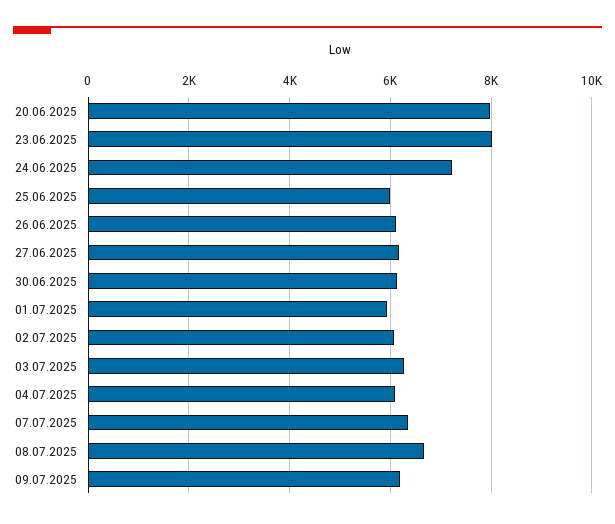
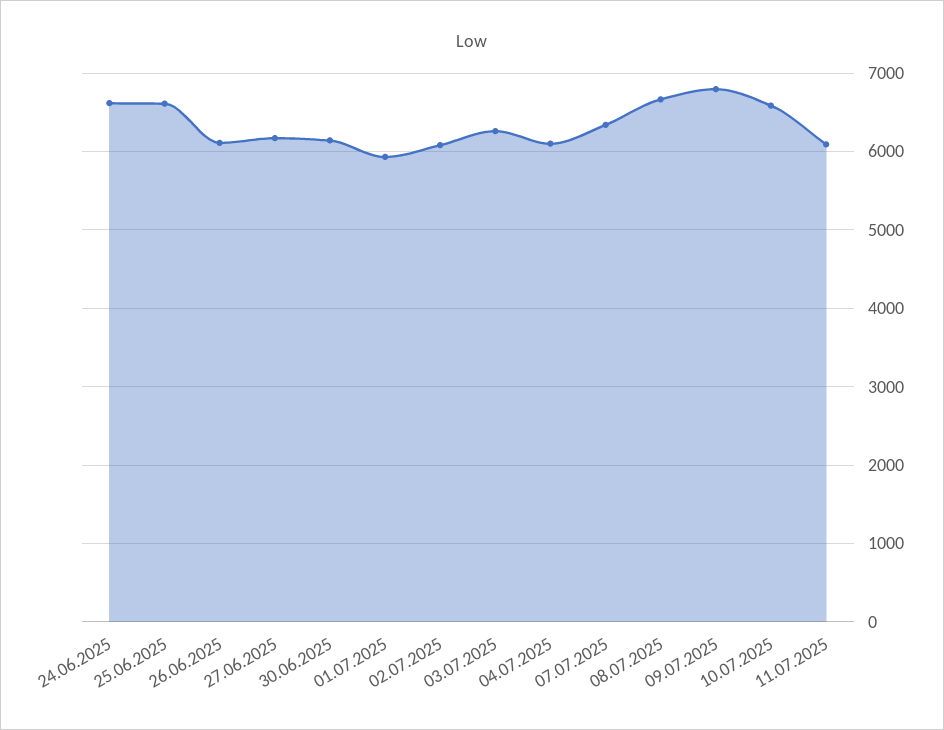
20.06.2025: 8000 -> none
23.06.2025: 8000 -> none
24.06.2025: 7200 -> 6600
25.06.2025: 6000 -> 6600
09.07.2025: 6200 -> 6800
10.07.2025: none -> 6600
11.07.2025: none -> 6100

